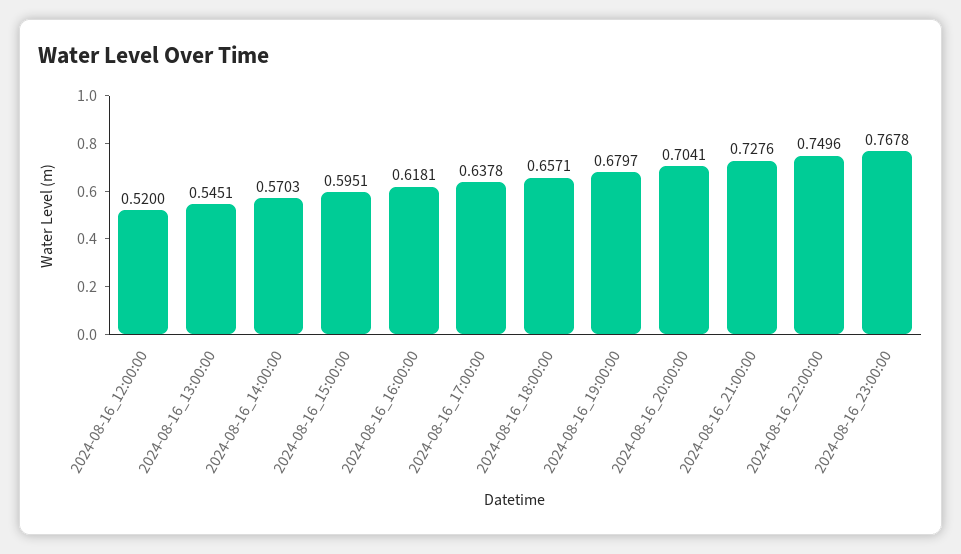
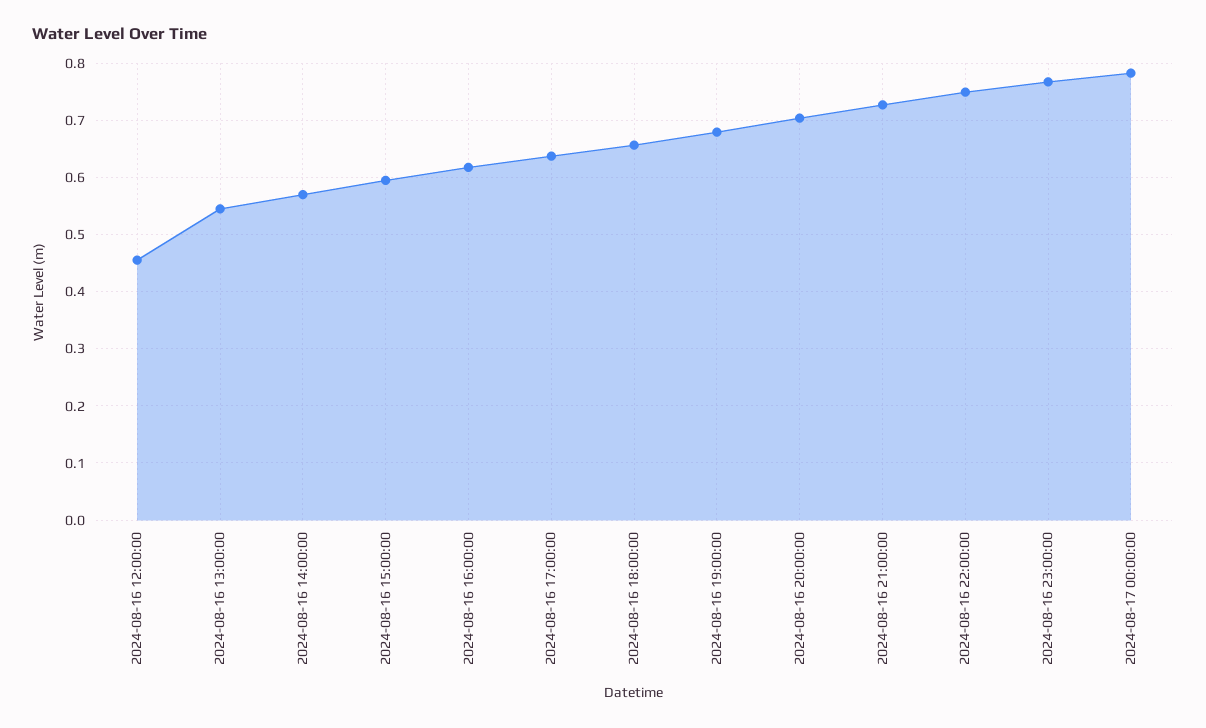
2024-08-16_12:00:00: 0.52 -> 0.46
2024-08-17 00:00:00: none -> 0.78

